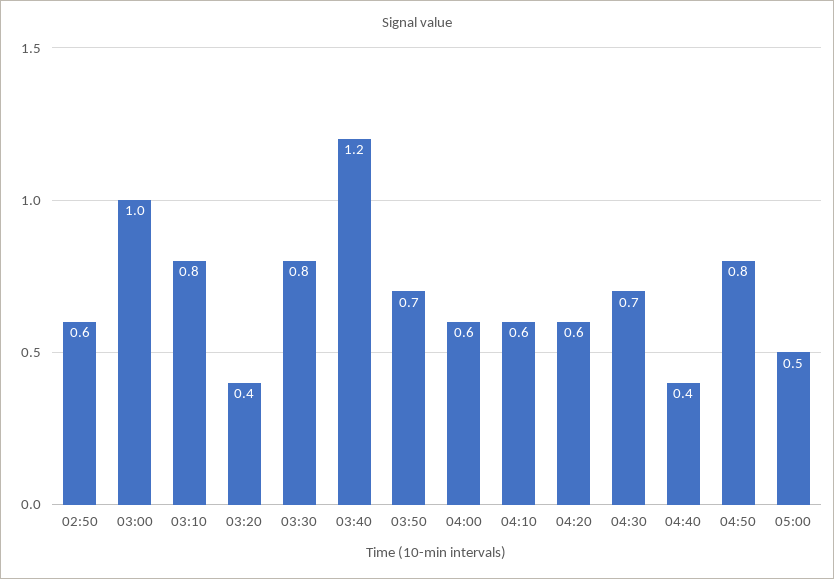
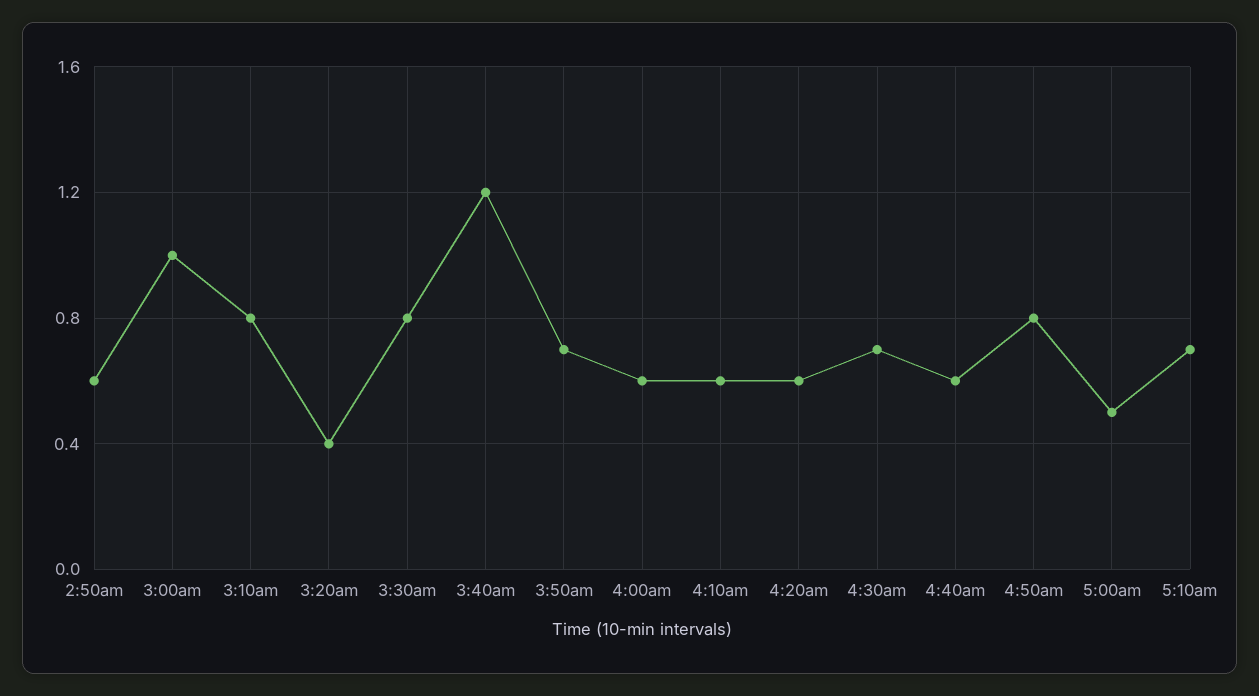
04:40: 0.4 -> 0.6
5:10am: none -> 0.7

